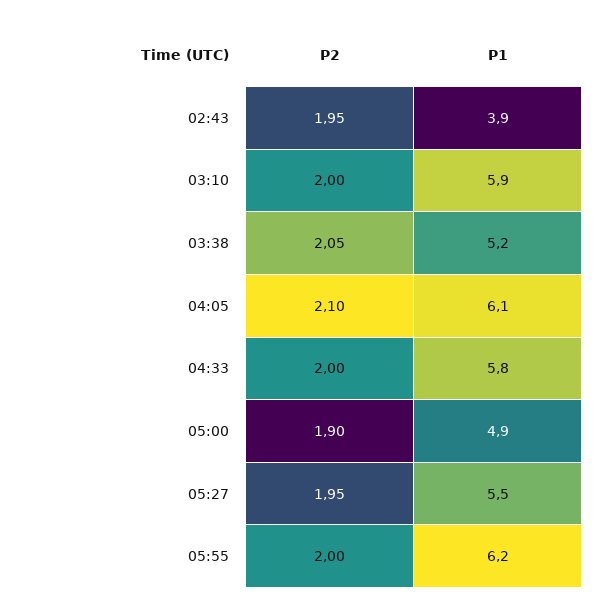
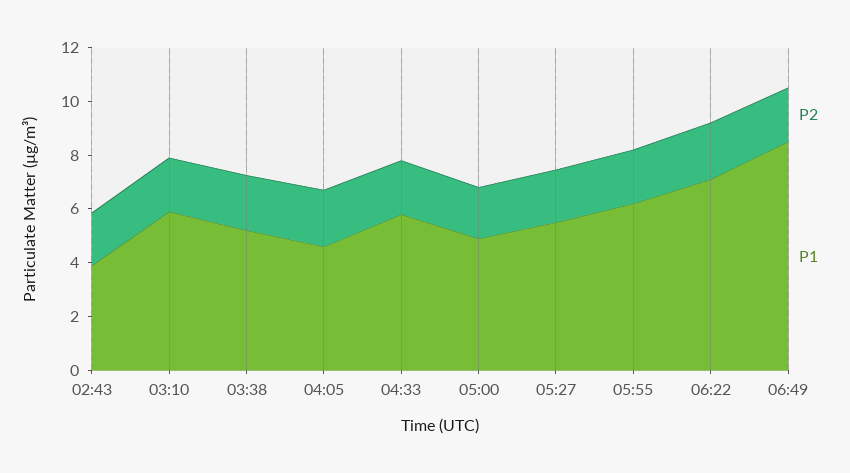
P1, 04:05: 6.1 -> 4.5
P2, 06:22: none -> 2
P1, 06:22: none -> 7
P2, 06:49: none -> 2
P1, 06:49: none -> 8.5

